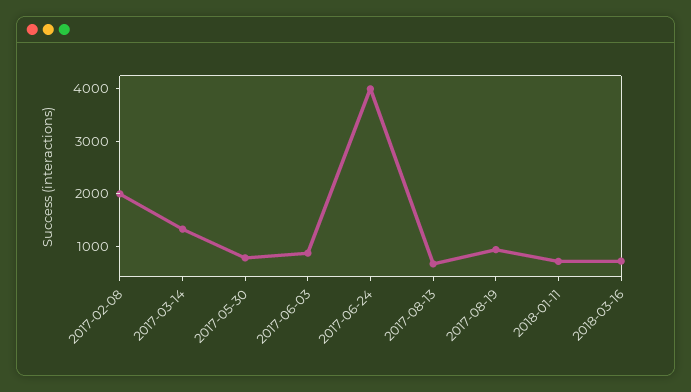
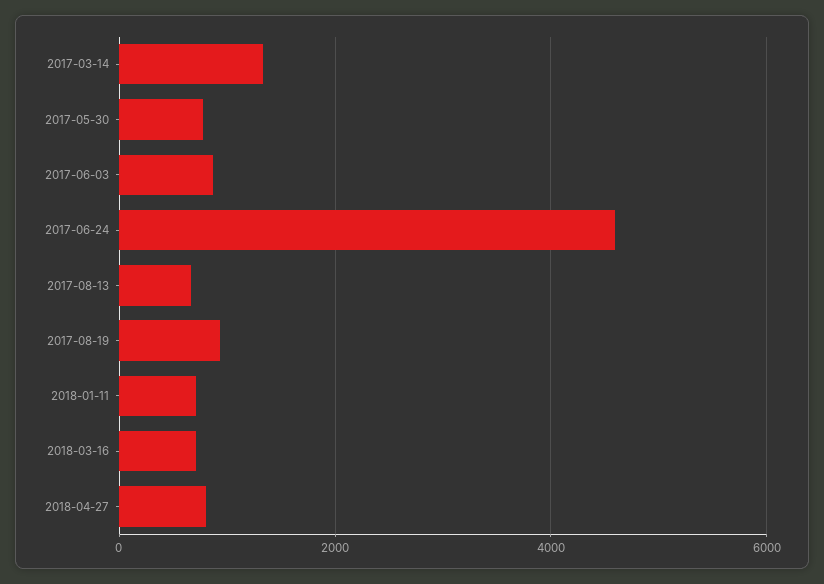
2017-02-08: 2000 -> none
2017-06-24: 4000 -> 4600
2018-04-27: none -> 800

